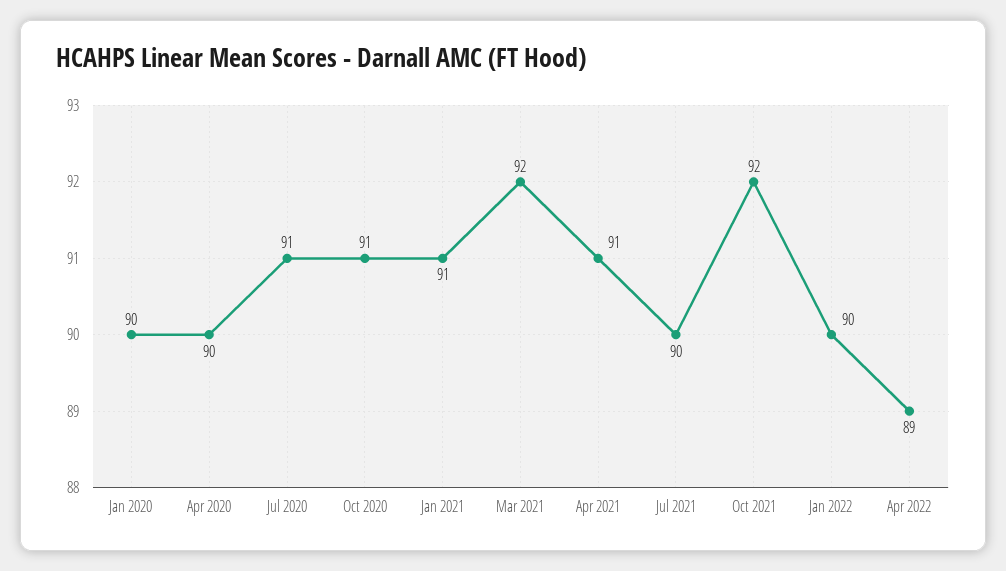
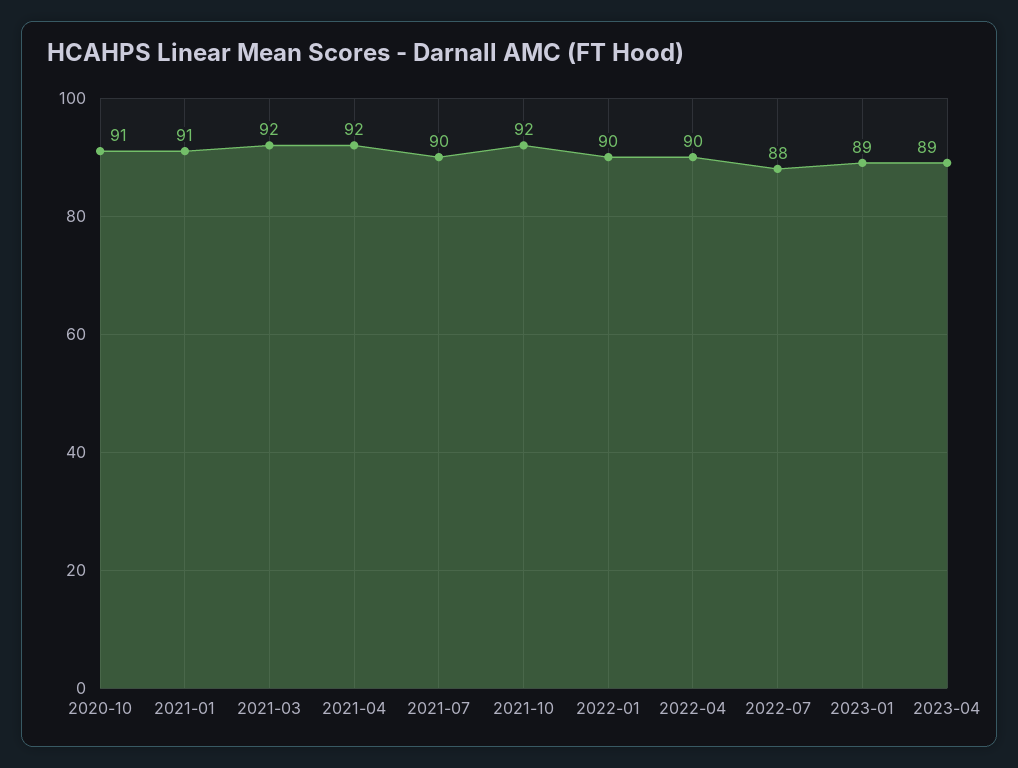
Jan 2020: 90 -> none
Apr 2020: 90 -> none
Jul 2020: 91 -> none
Apr 2021: 91 -> 92
Apr 2022: 89 -> 90
2022-07: none -> 88
2023-01: none -> 89
2023-04: none -> 89

